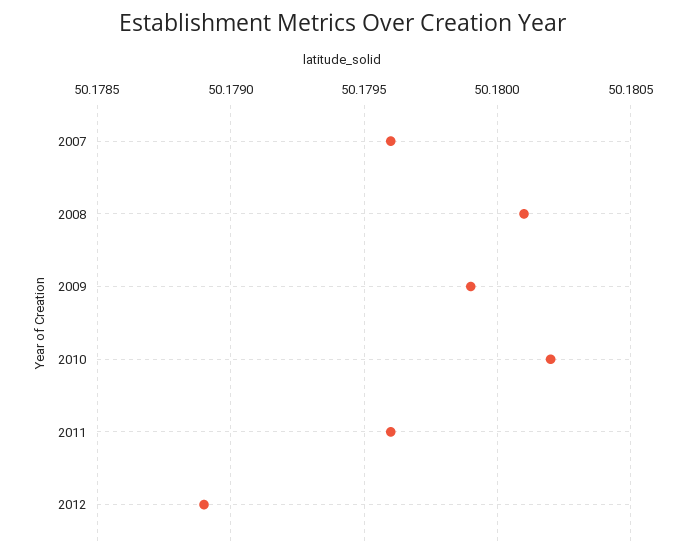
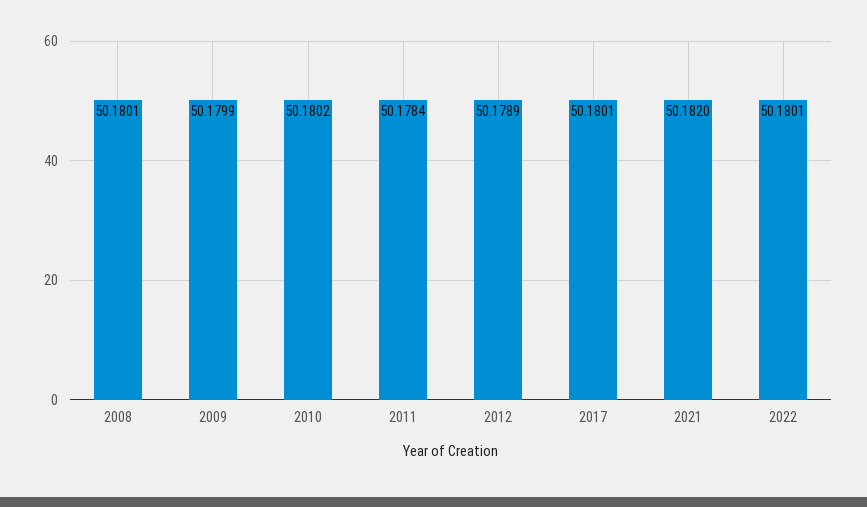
2007: 50.1796 -> none
2011: 50.1796 -> 50.1784
2017: none -> 50.1801
2021: none -> 50.182
2022: none -> 50.1801

